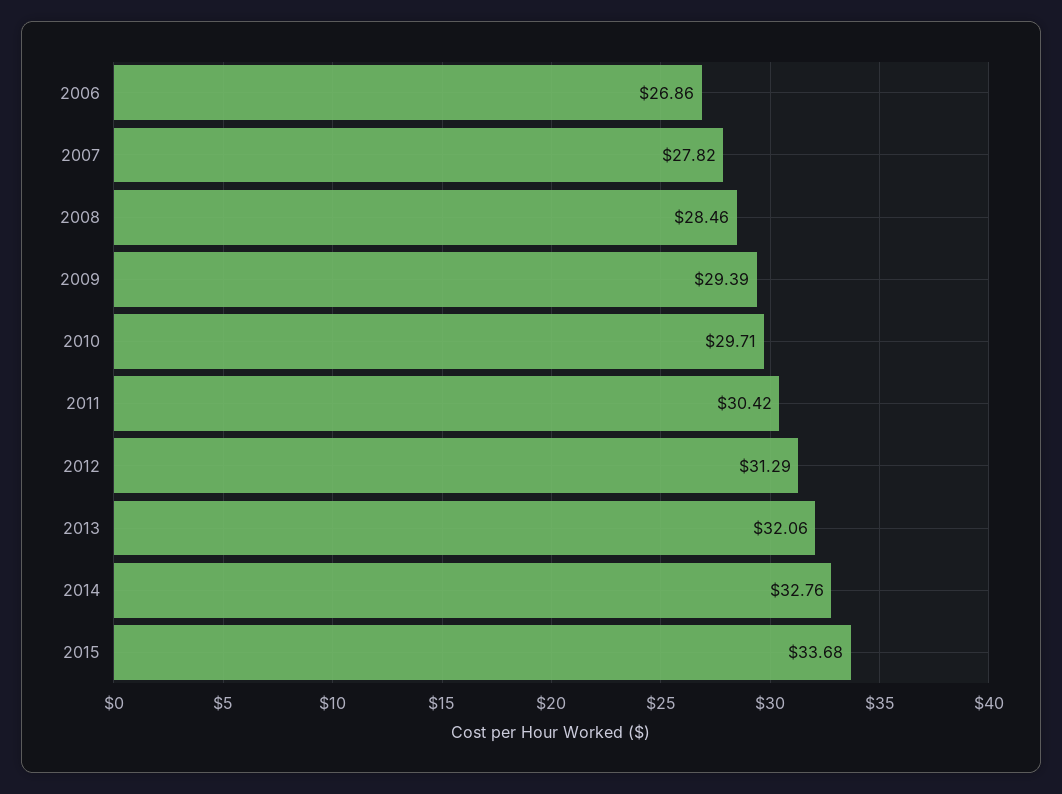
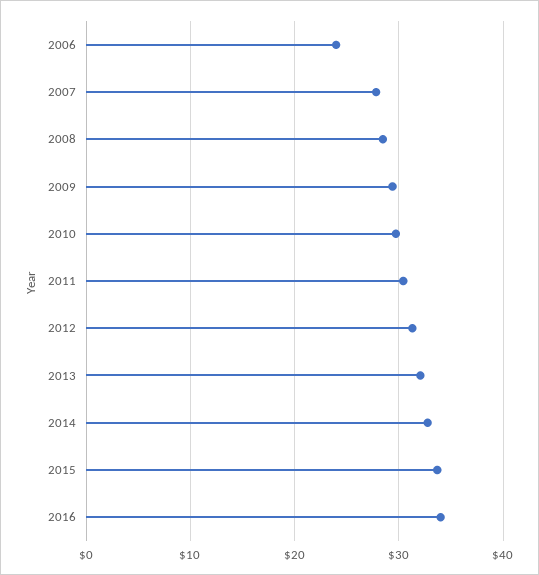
2006: 26.86 -> 24
2016: none -> 34

